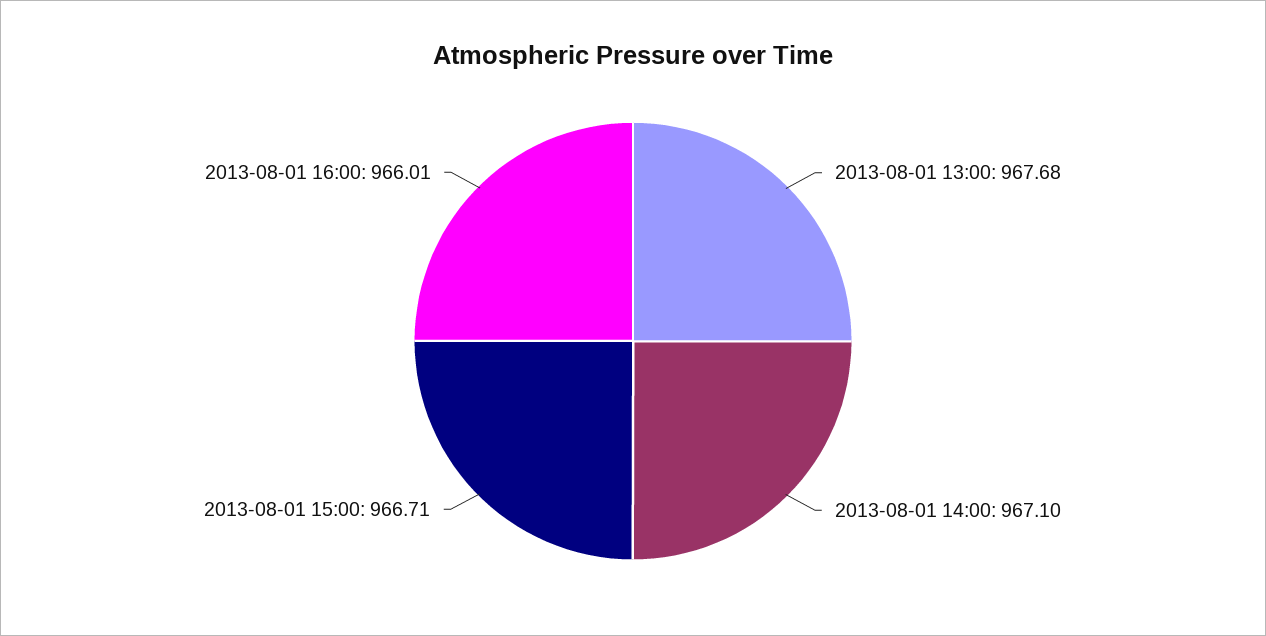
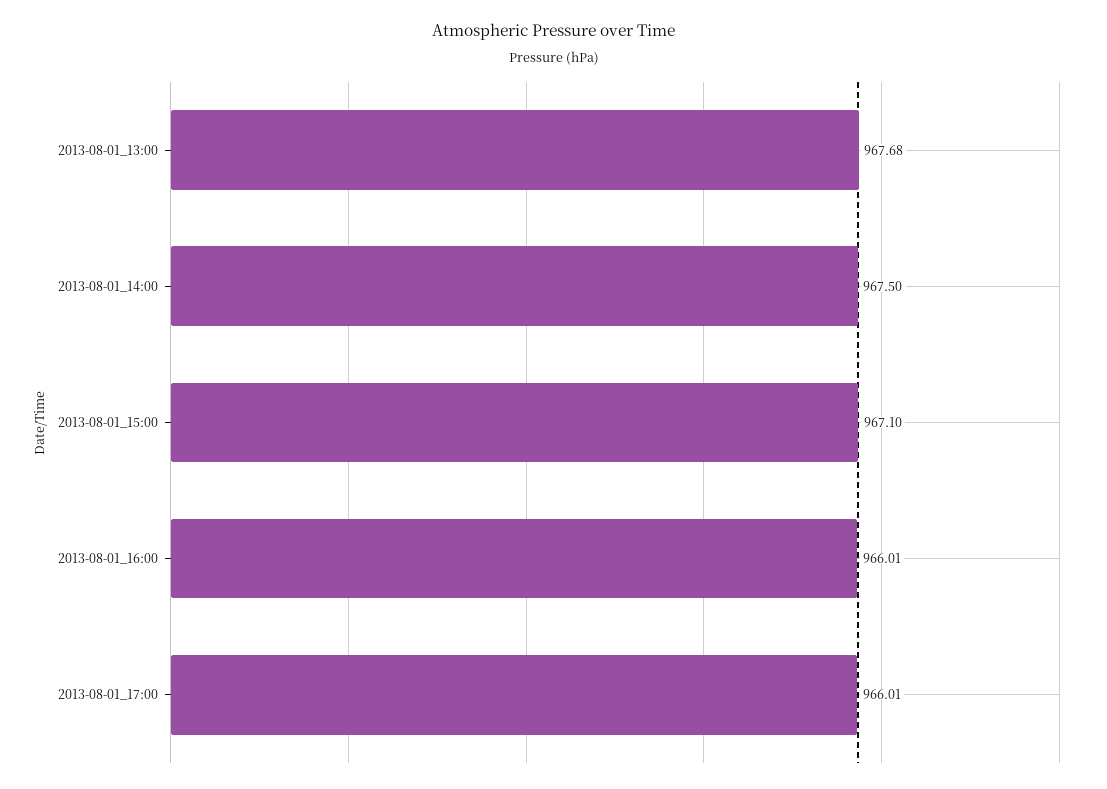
2013-08-01 14:00: 967.1 -> 967.5
2013-08-01 15:00: 966.71 -> 967.1
2013-08-01_17:00: none -> 966.01

